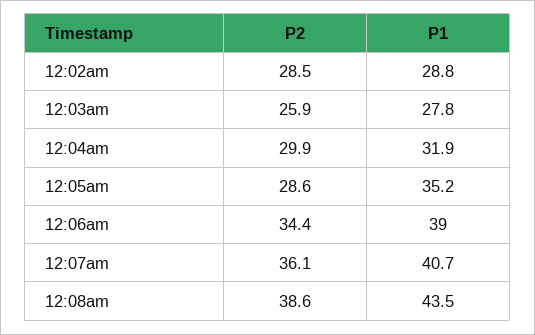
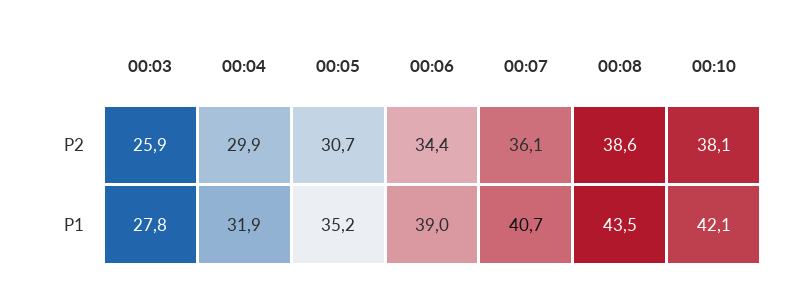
P2, 12:02am: 28.5 -> none
P1, 12:02am: 28.8 -> none
P2, 12:05am: 28.6 -> 30.7
P2, 00:10: none -> 38.1
P1, 00:10: none -> 42.1

